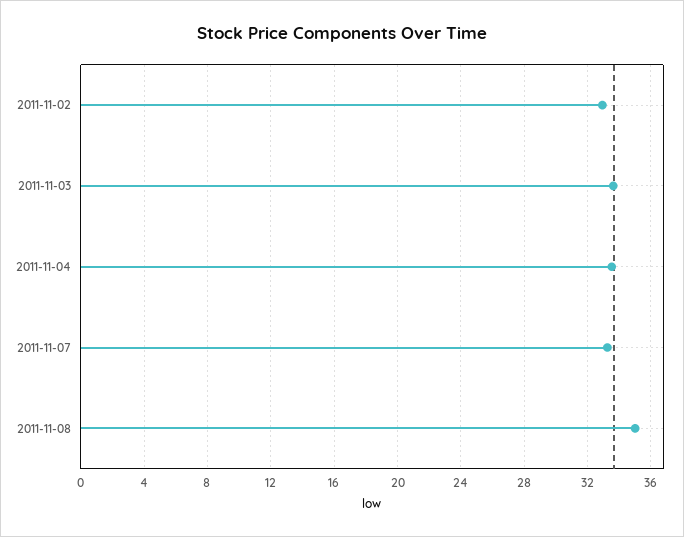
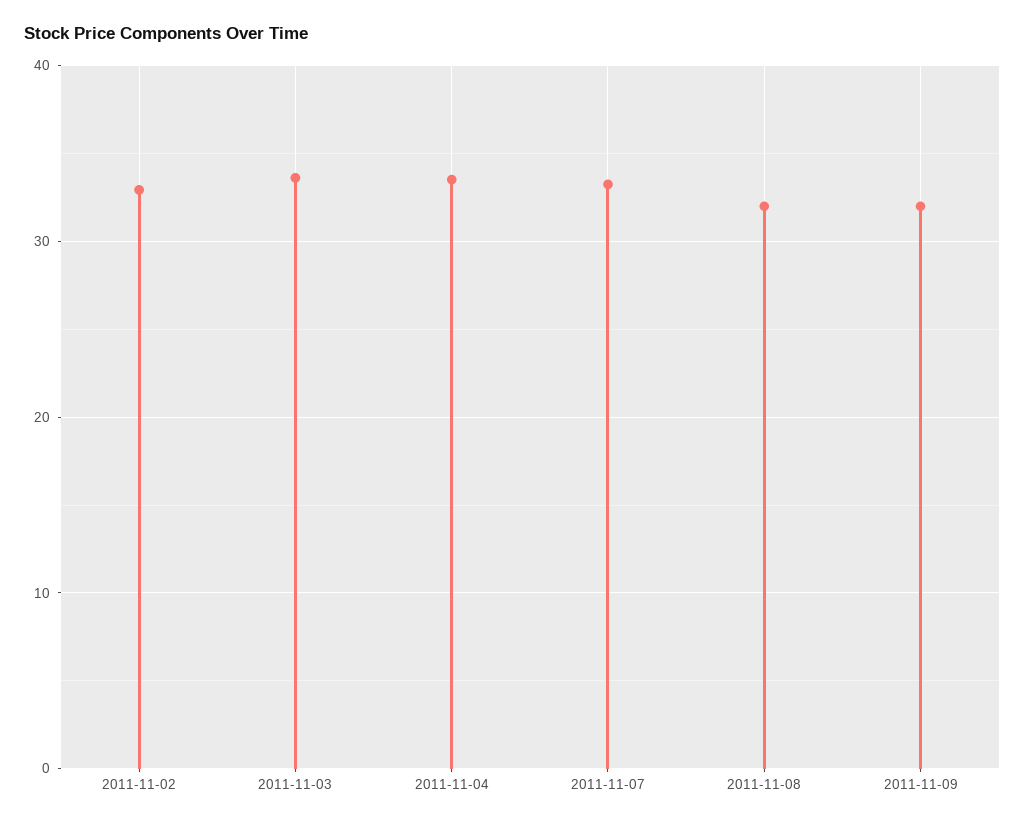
2011-11-08: 35 -> 32
2011-11-09: none -> 32

